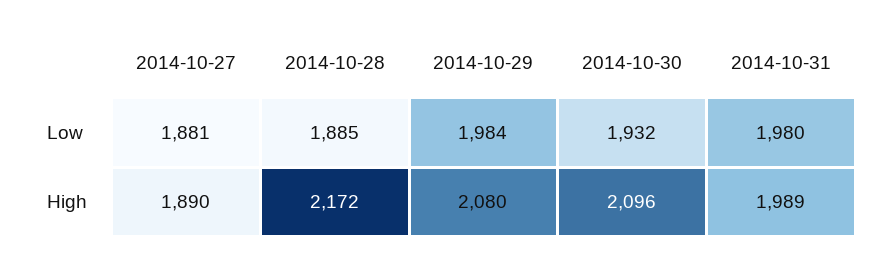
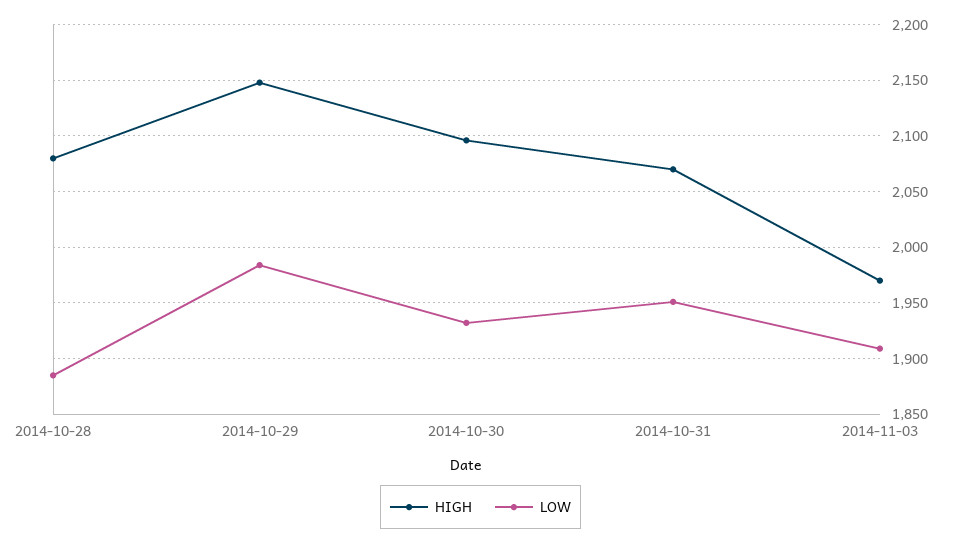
Low, 2014-10-27: 1881 -> none
Low, 2014-10-31: 1980 -> 1950
High, 2014-10-27: 1890 -> none
High, 2014-10-28: 2172 -> 2080
High, 2014-10-29: 2080 -> 2150
High, 2014-10-31: 1989 -> 2070
High, 2014-11-03: none -> 1970
Low, 2014-11-03: none -> 1910

